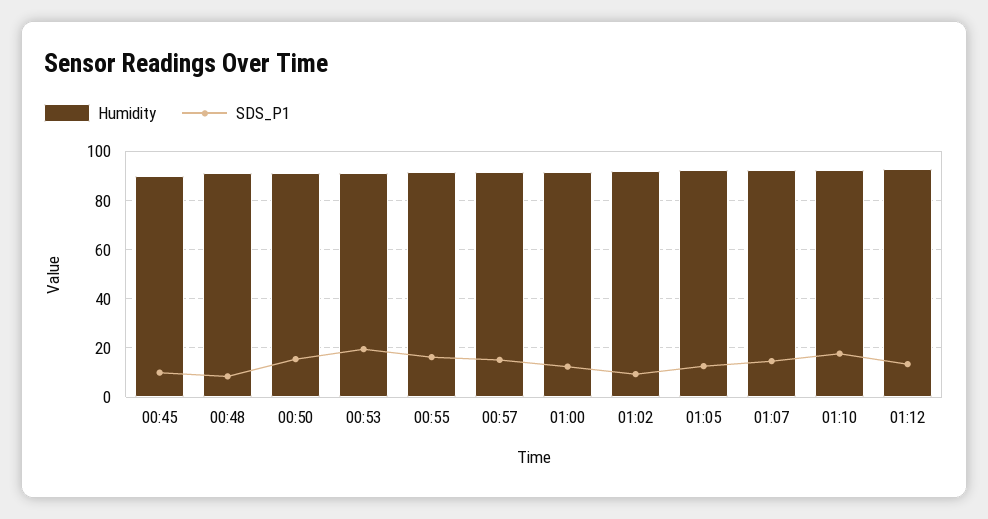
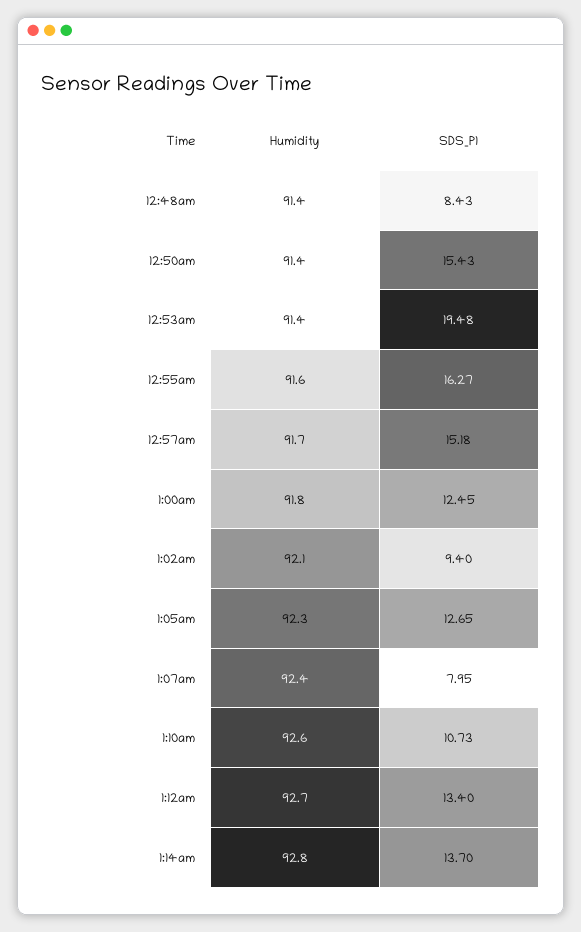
Humidity, 00:45: 90 -> none
SDS_P1, 00:45: 10 -> none
SDS_P1, 01:07: 15 -> 7.95
SDS_P1, 01:10: 17.5 -> 10.73
Humidity, 1:14am: none -> 92.8
SDS_P1, 1:14am: none -> 13.7

